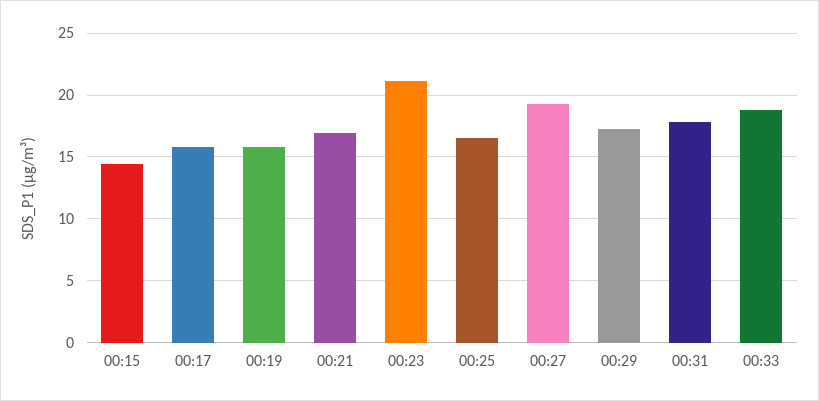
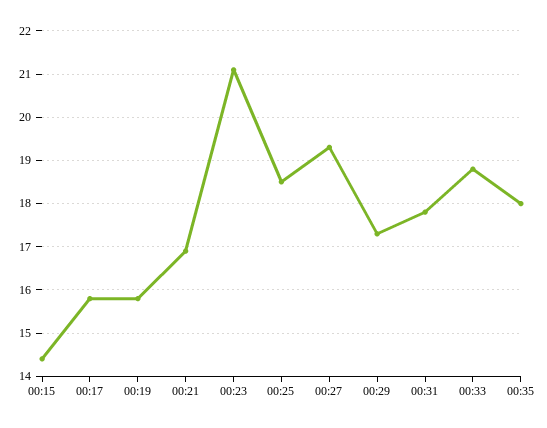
00:25: 16.5 -> 18.5
00:35: none -> 18

